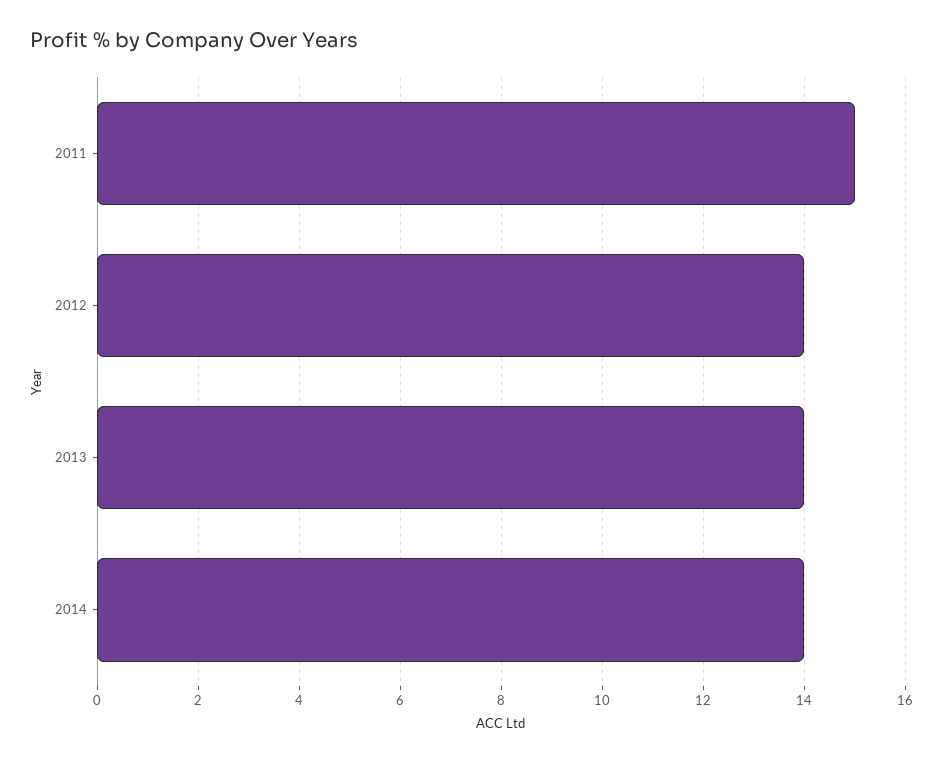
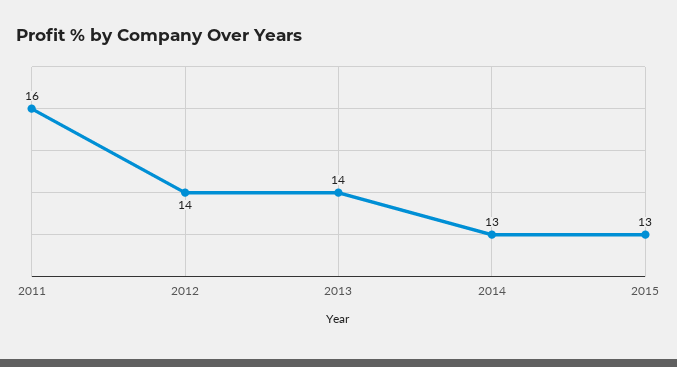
2011: 15 -> 16
2014: 14 -> 13
2015: none -> 13

